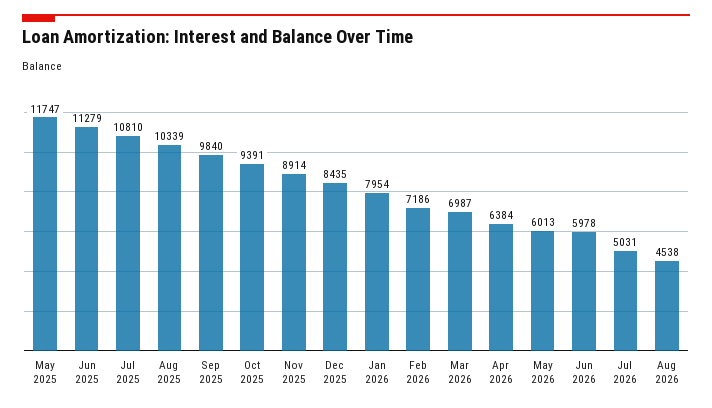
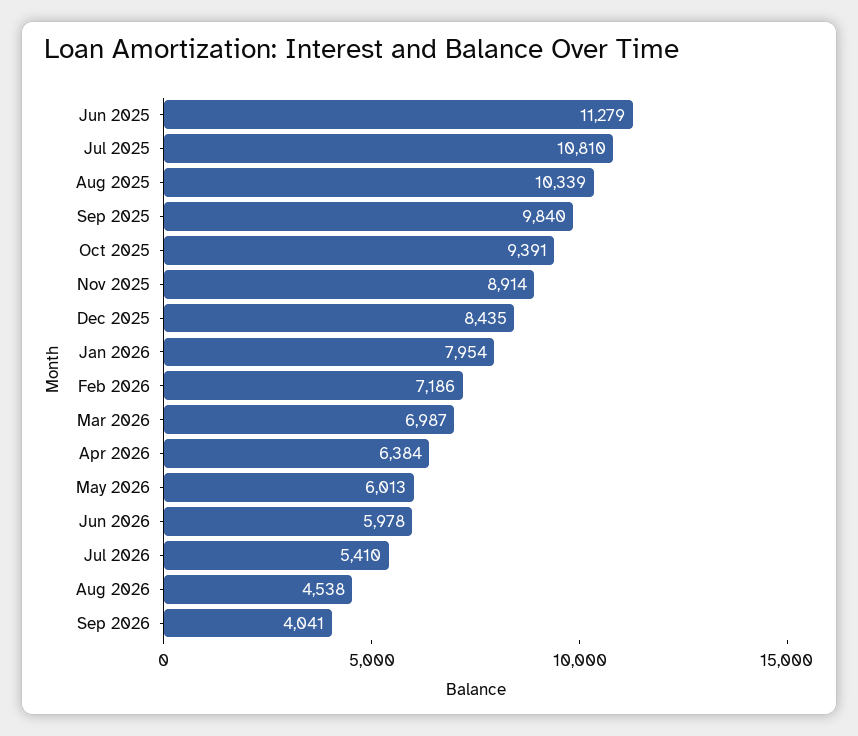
May 2025: 11747 -> none
Jul 2026: 5031 -> 5410
Sep 2026: none -> 4041

